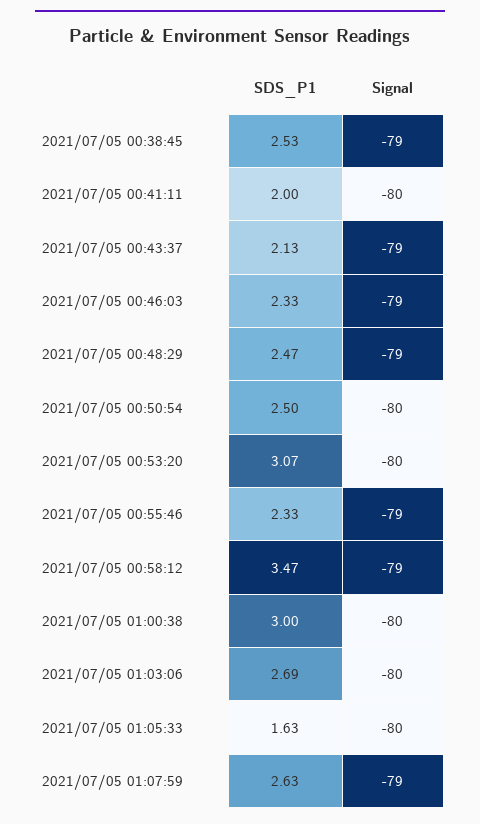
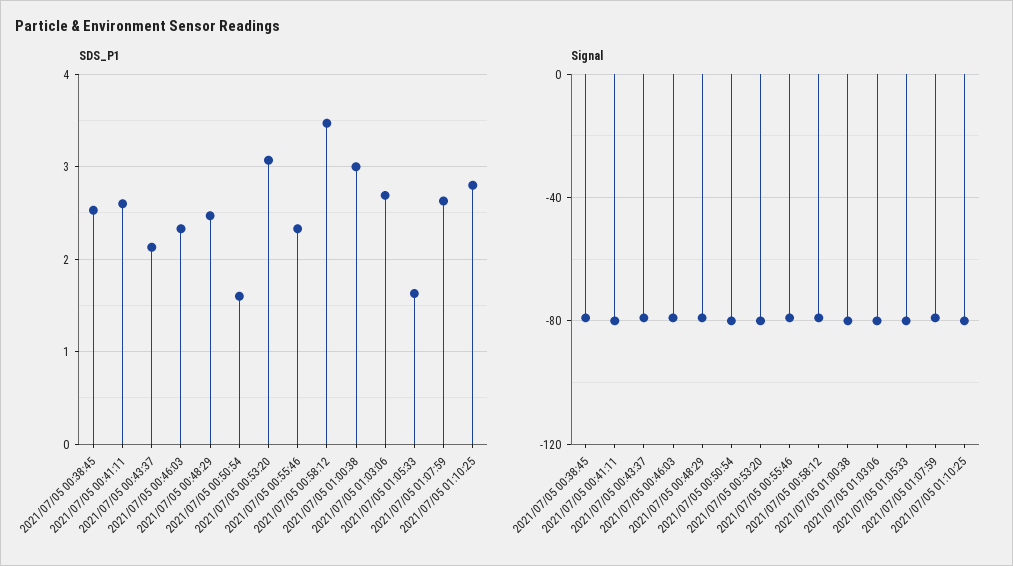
SDS_P1, 2021/07/05 00:41:11: 2 -> 2.6
SDS_P1, 2021/07/05 00:50:54: 2.5 -> 1.6
SDS_P1, 2021/07/05 01:10:25: none -> 2.8
Signal, 2021/07/05 01:10:25: none -> -80

